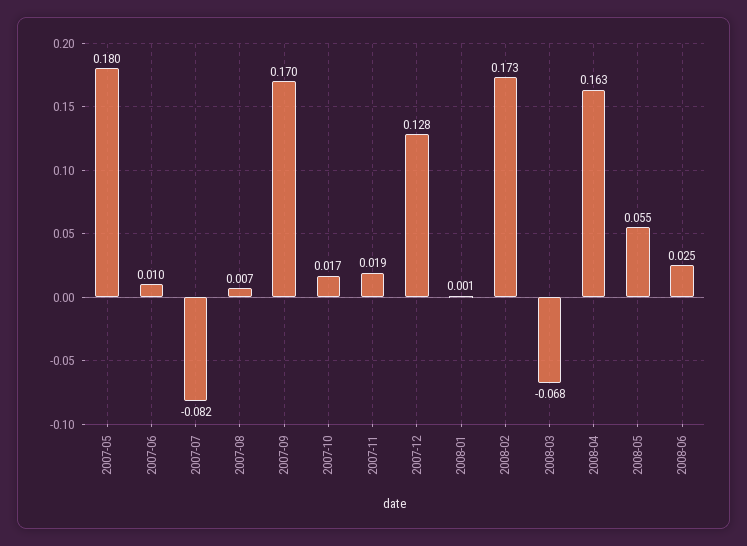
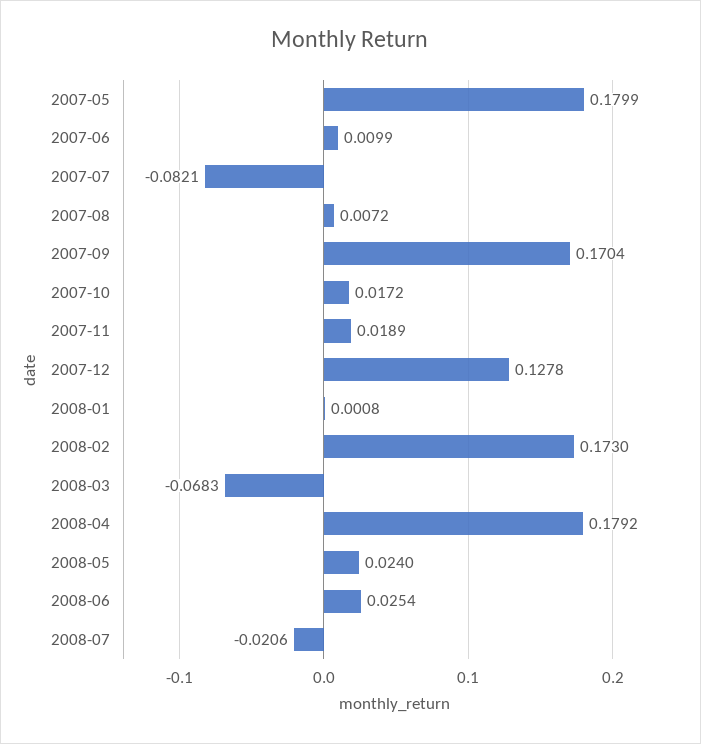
2008-04: 0.163 -> 0.1792
2008-05: 0.055 -> 0.024
2008-07: none -> -0.0206

